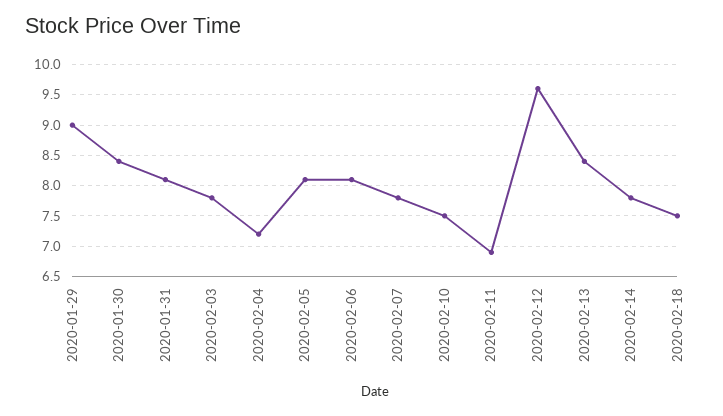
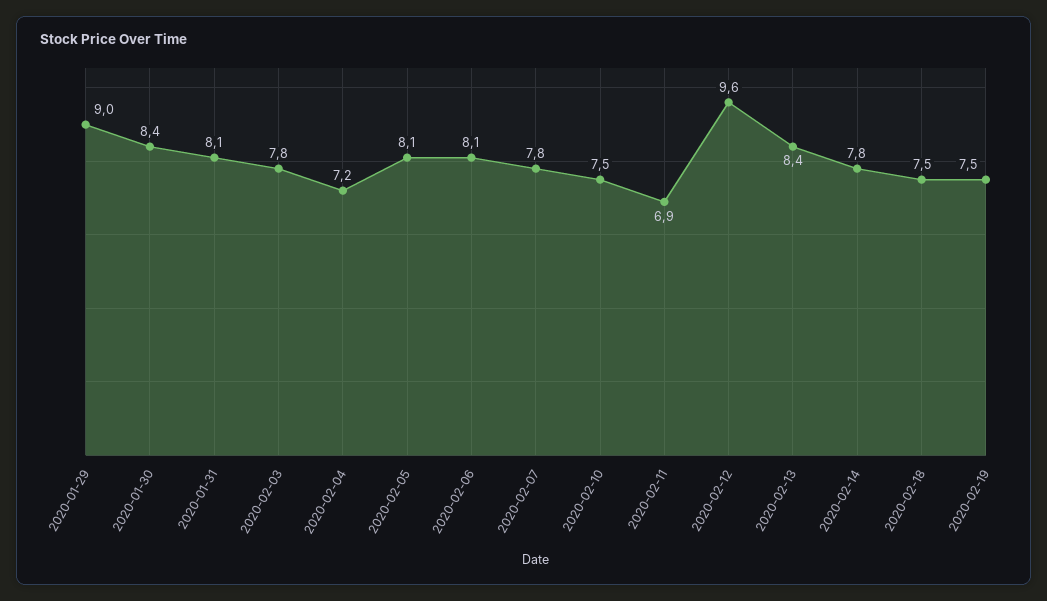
2020-02-19: none -> 7.5

